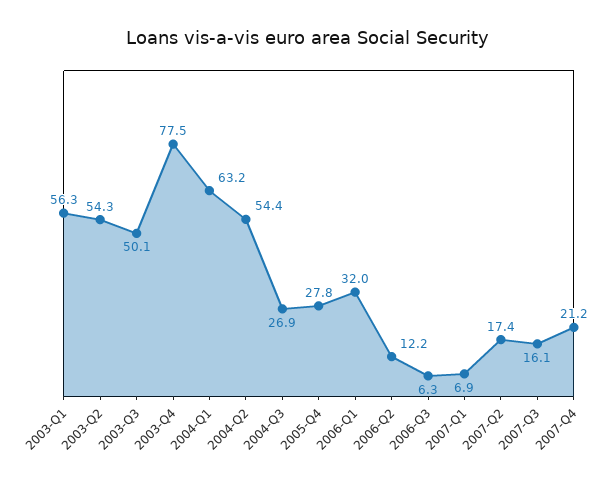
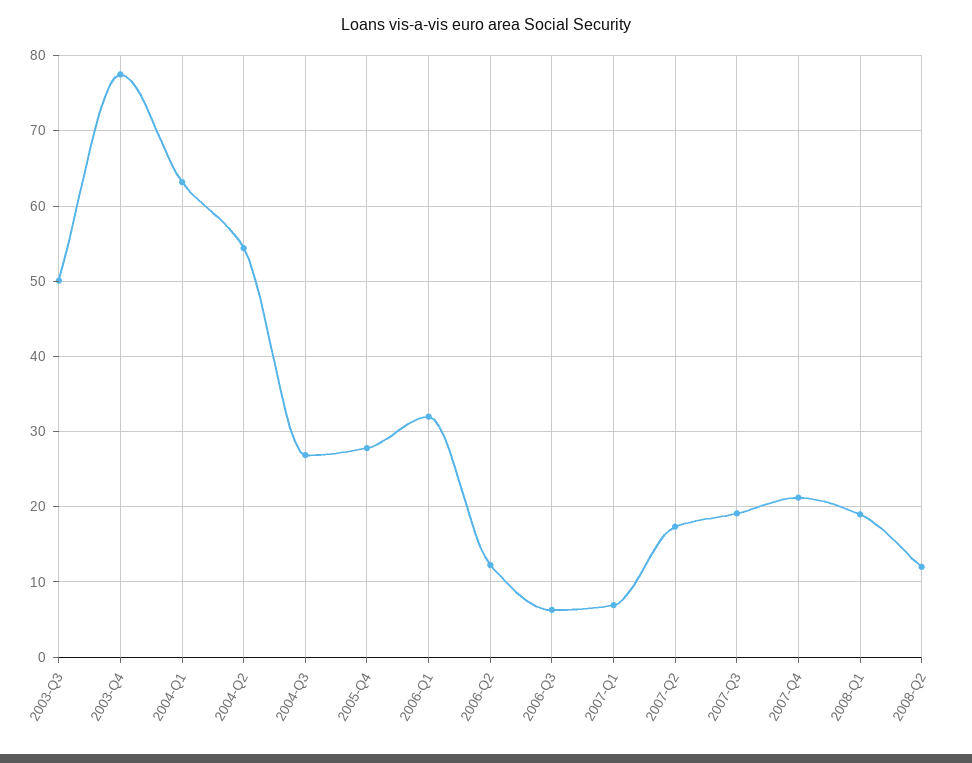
2003-Q1: 56.3 -> none
2003-Q2: 54.3 -> none
2007-Q3: 16.1 -> 19
2008-Q1: none -> 19
2008-Q2: none -> 12

